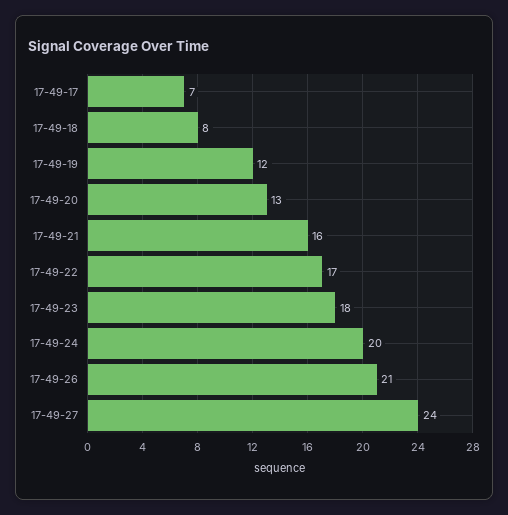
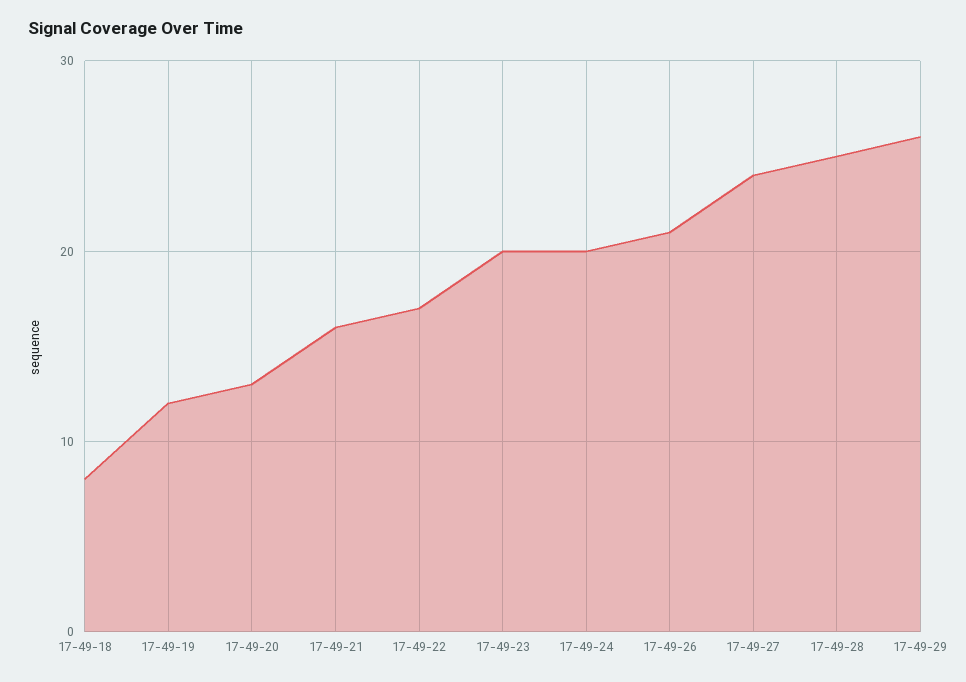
17-49-17: 7 -> none
17-49-23: 18 -> 20
17-49-28: none -> 25
17-49-29: none -> 26

